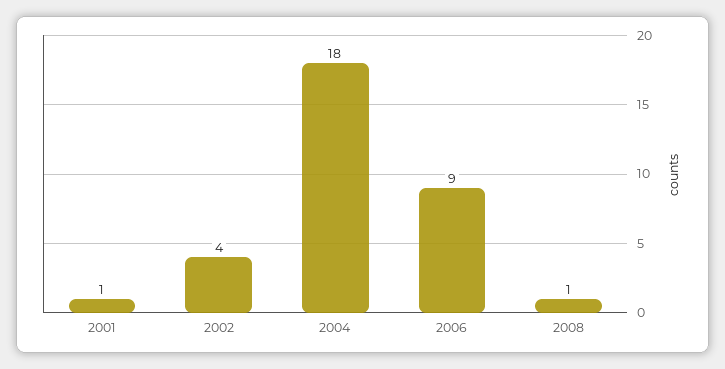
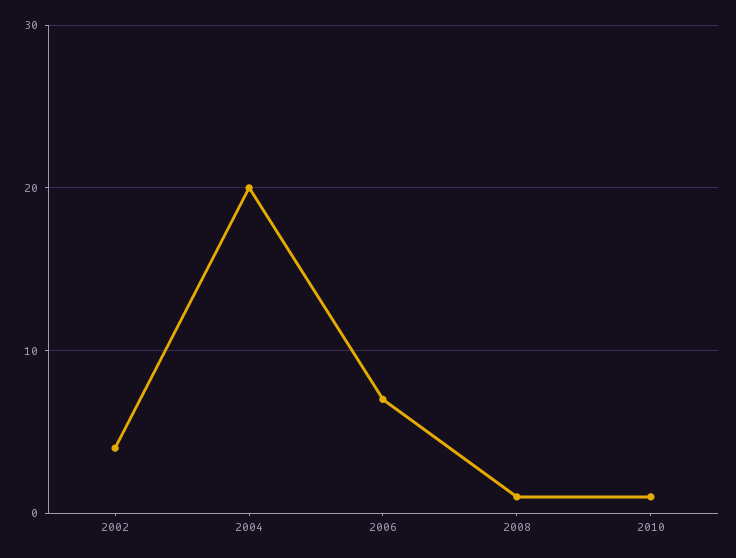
2001: 1 -> none
2004: 18 -> 20
2006: 9 -> 7
2010: none -> 1

